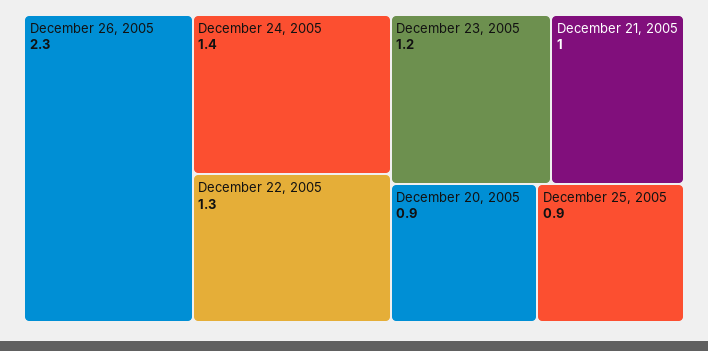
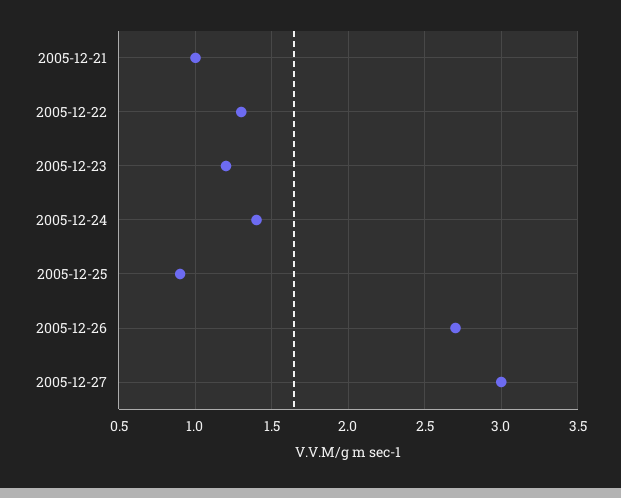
December 26, 2005: 2.3 -> 2.7
December 20, 2005: 0.9 -> none
2005-12-27: none -> 3

